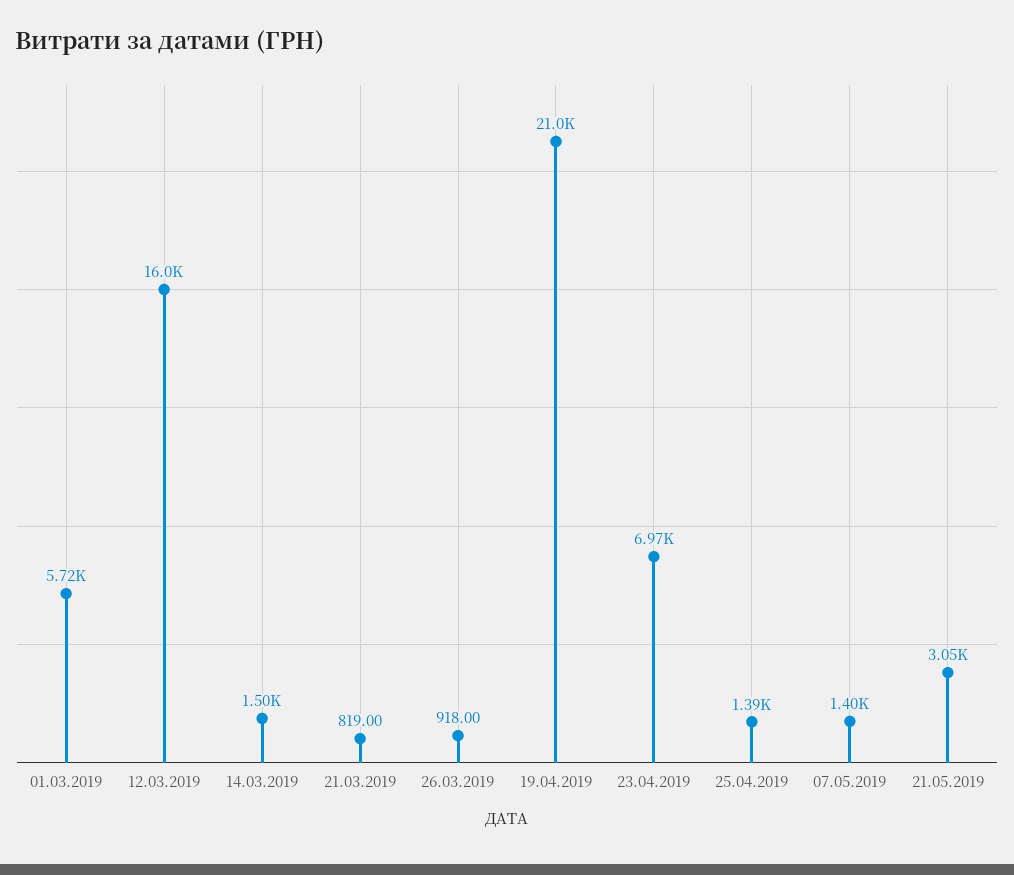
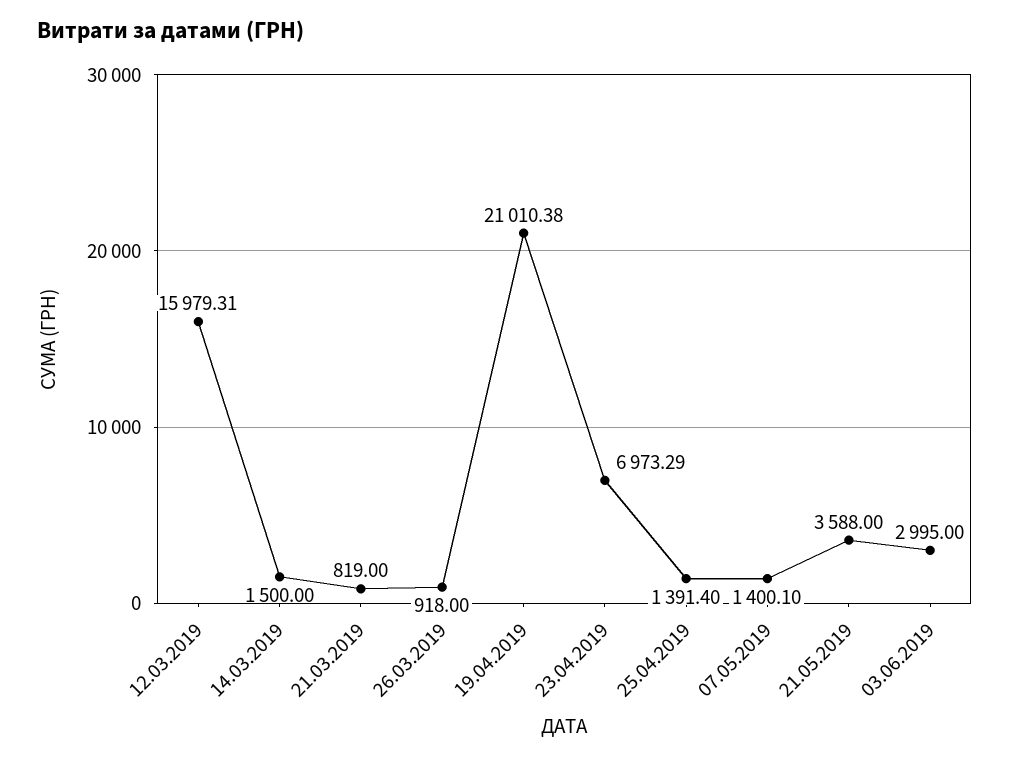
01.03.2019: 5720 -> none
21.05.2019: 3050 -> 3588
03.06.2019: none -> 2995

